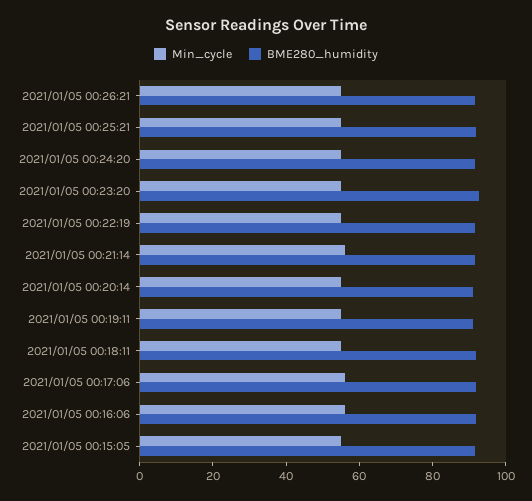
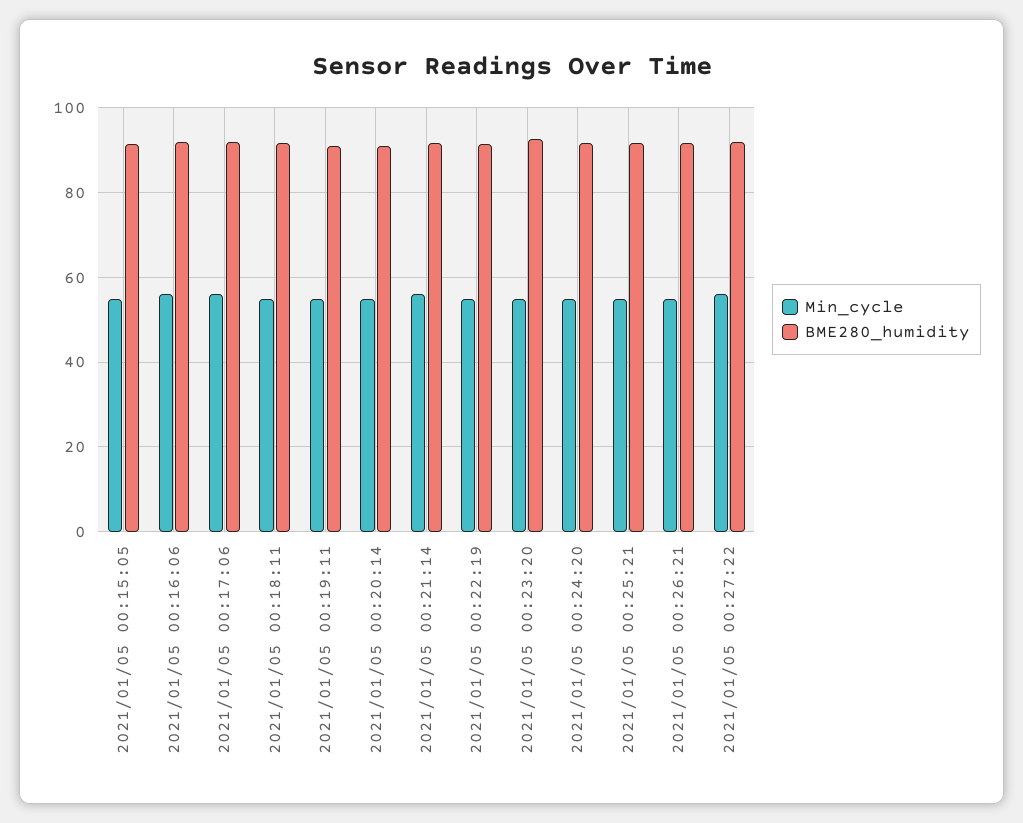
Min_cycle, 2021/01/05 00:27:22: none -> 56
BME280_humidity, 2021/01/05 00:27:22: none -> 92

